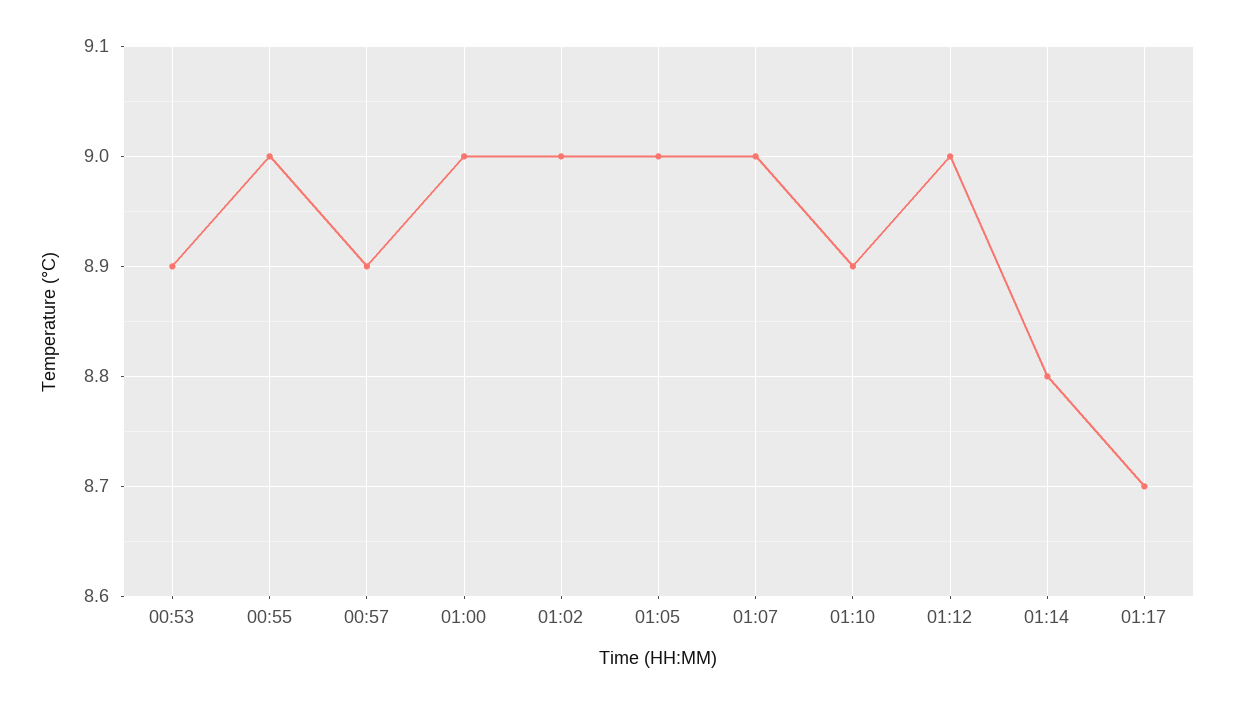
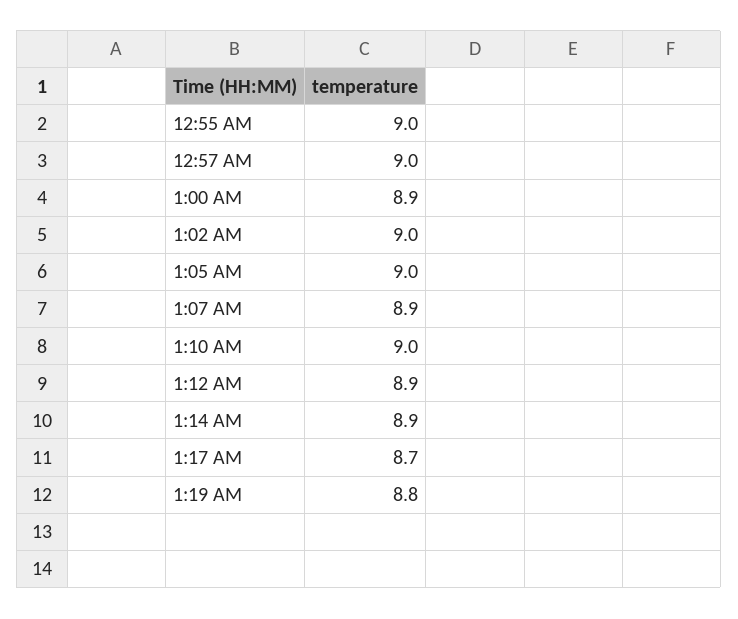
00:53: 8.9 -> none
00:57: 8.9 -> 9
01:00: 9 -> 8.9
01:07: 9 -> 8.9
01:10: 8.9 -> 9
01:12: 9 -> 8.9
01:14: 8.8 -> 8.9
1:19 AM: none -> 8.8

